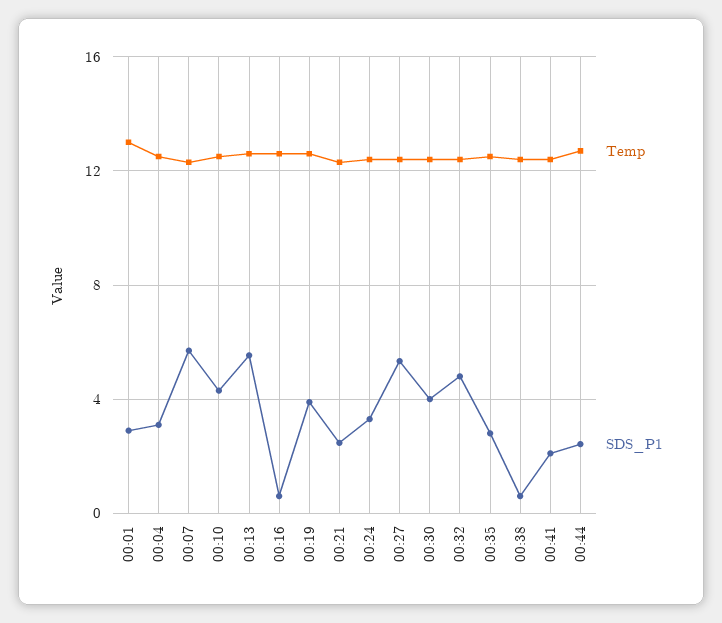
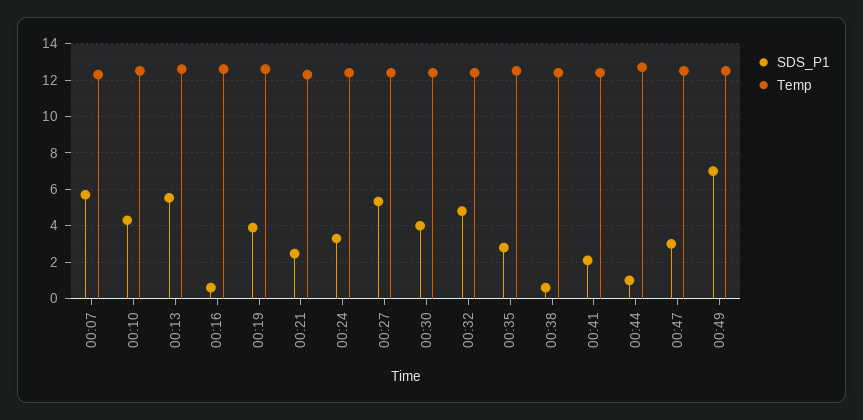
Temp, 00:01: 13 -> none
SDS_P1, 00:01: 3 -> none
Temp, 00:04: 12.5 -> none
SDS_P1, 00:04: 3 -> none
SDS_P1, 00:44: 2.5 -> 1
SDS_P1, 00:47: none -> 3
Temp, 00:47: none -> 12.5
SDS_P1, 00:49: none -> 7
Temp, 00:49: none -> 12.5

